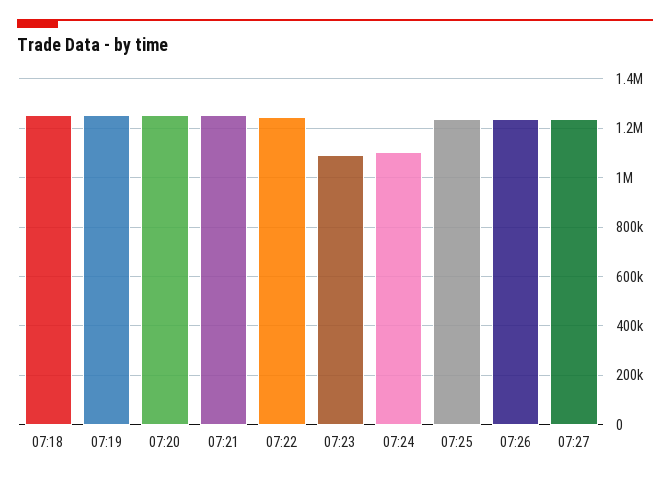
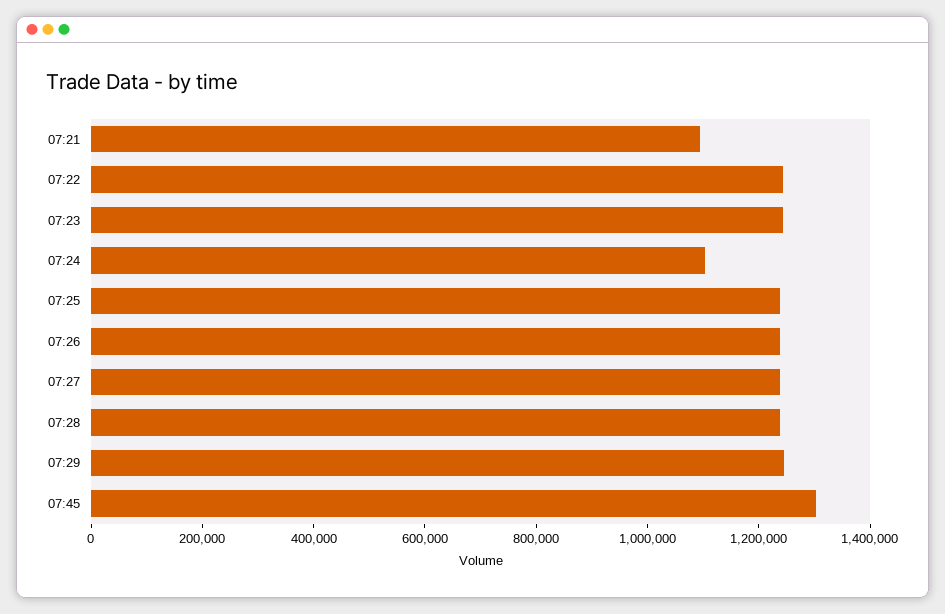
07:18: 1250000 -> none
07:19: 1250000 -> none
07:20: 1250000 -> none
07:21: 1250000 -> 1100000
07:23: 1100000 -> 1250000
07:28: none -> 1250000
07:29: none -> 1250000
07:45: none -> 1300000

